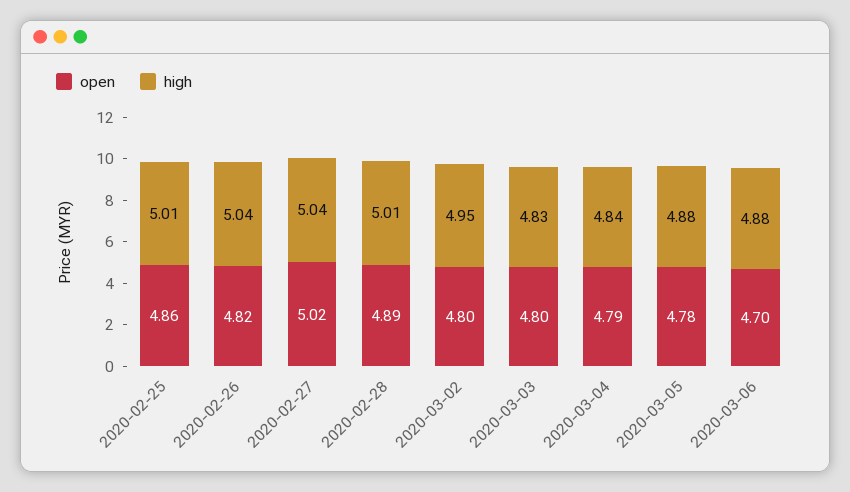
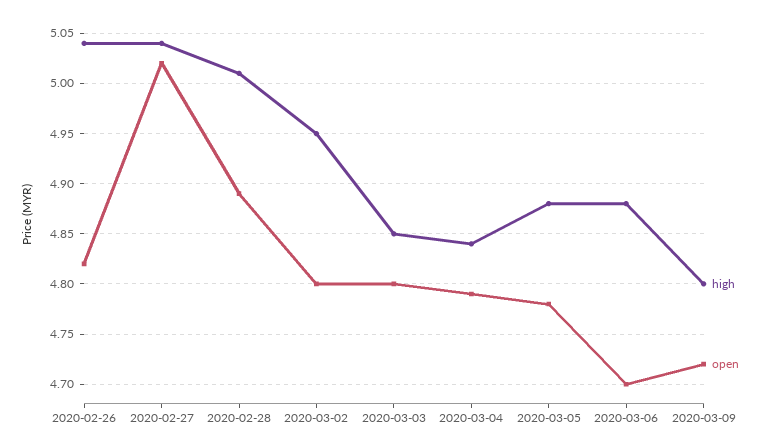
open, 2020-02-25: 4.86 -> none
high, 2020-02-25: 5.01 -> none
high, 2020-03-03: 4.83 -> 4.85
high, 2020-03-09: none -> 4.8
open, 2020-03-09: none -> 4.72

